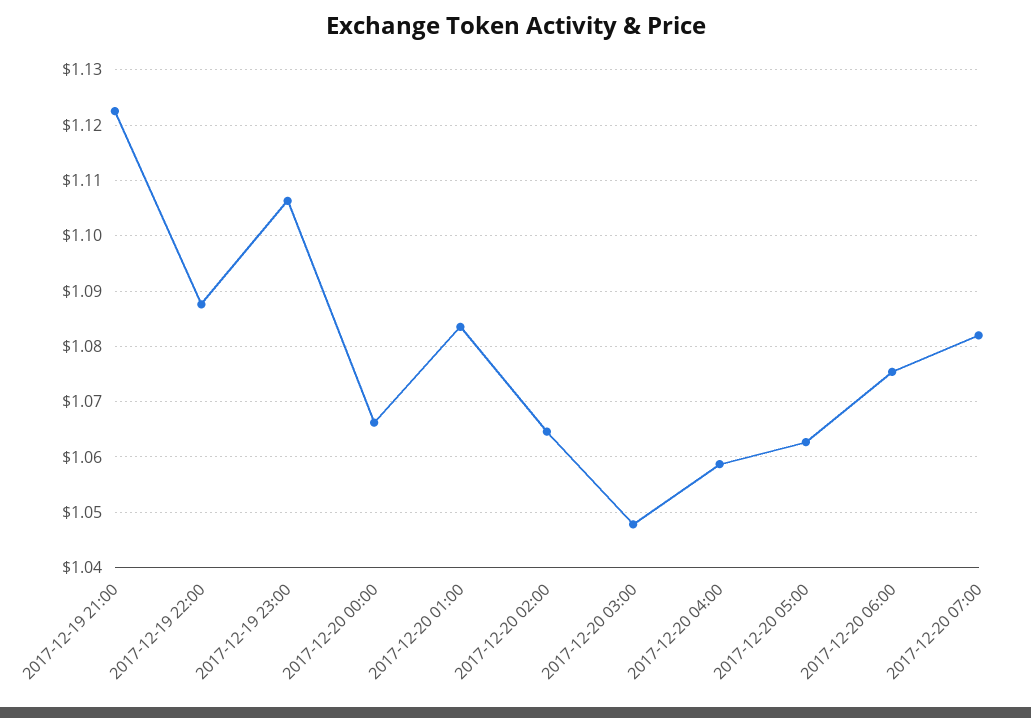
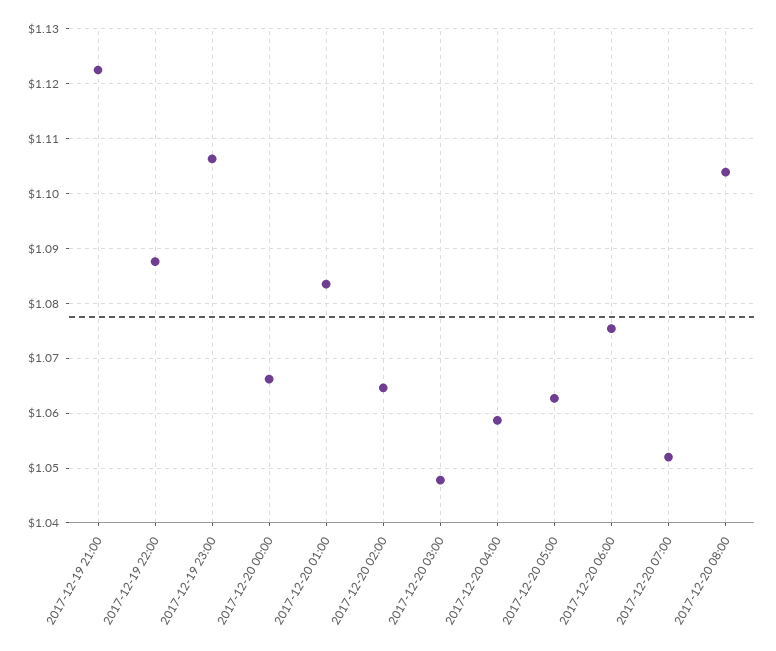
2017-12-20 07:00: 1.082 -> 1.052
2017-12-20 08:00: none -> 1.104

